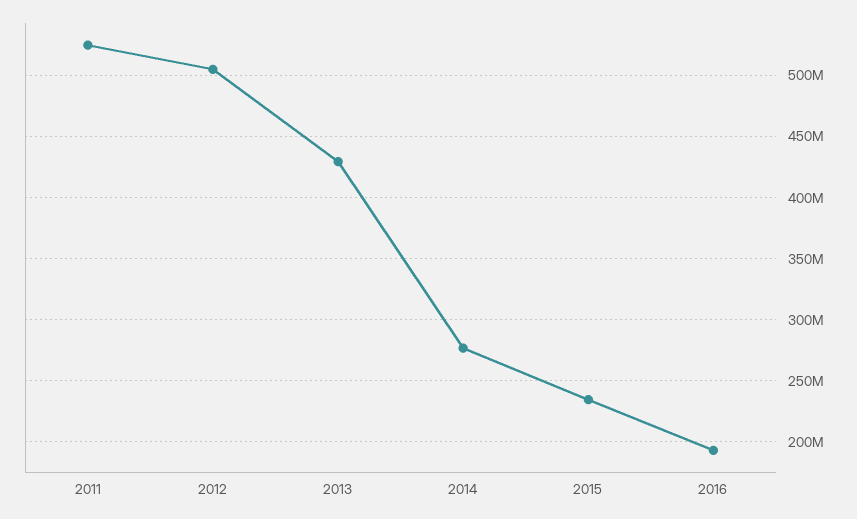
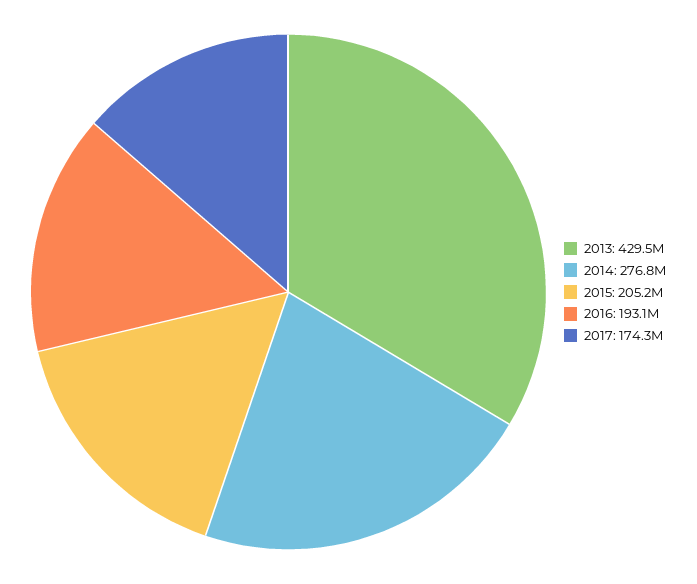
2011: 525000000 -> none
2012: 505000000 -> none
2015: 235000000 -> 205200000
2017: none -> 174300000

